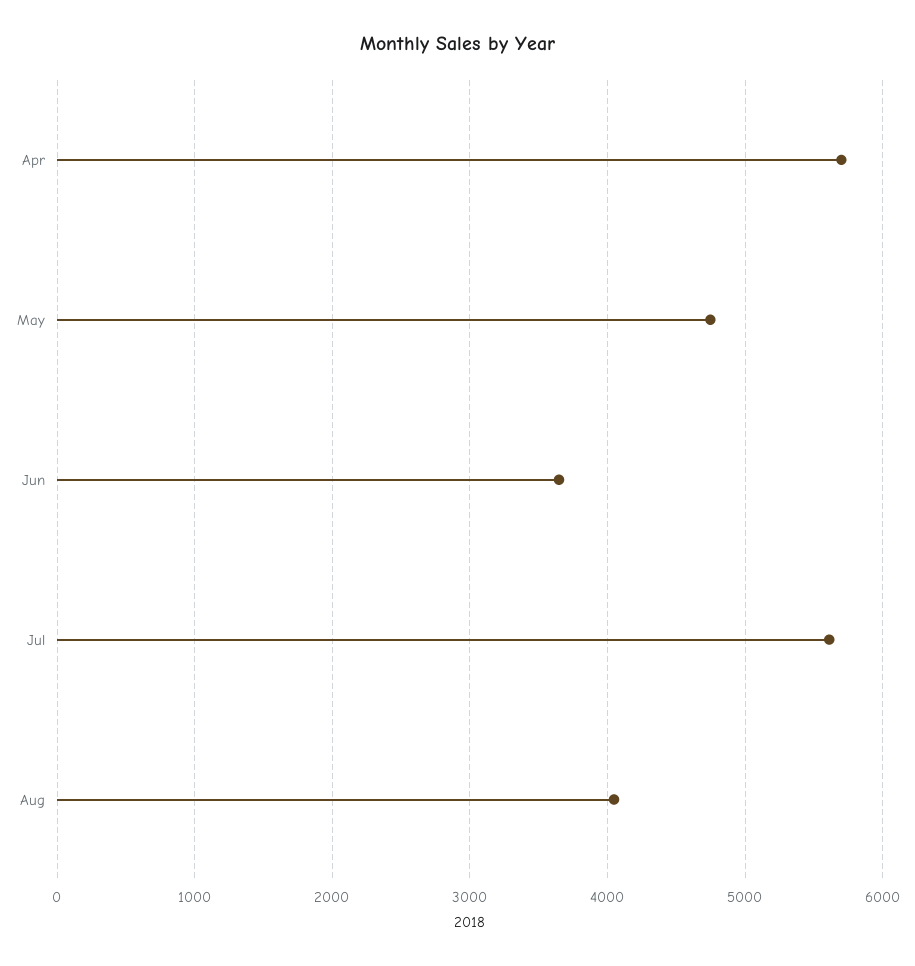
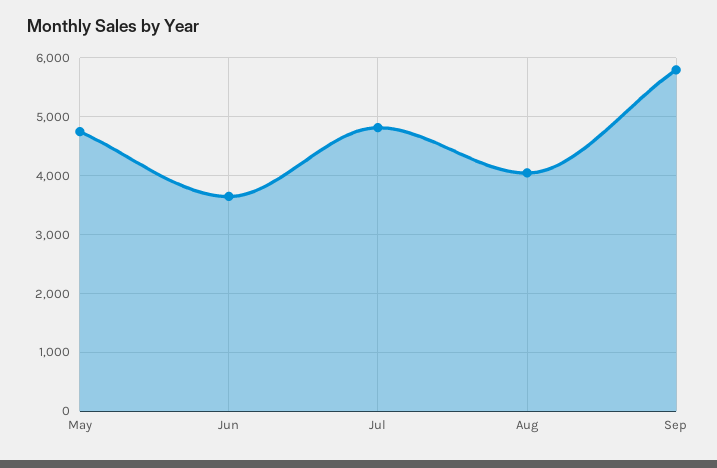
Apr: 5700 -> none
Jul: 5600 -> 4800
Sep: none -> 5800

